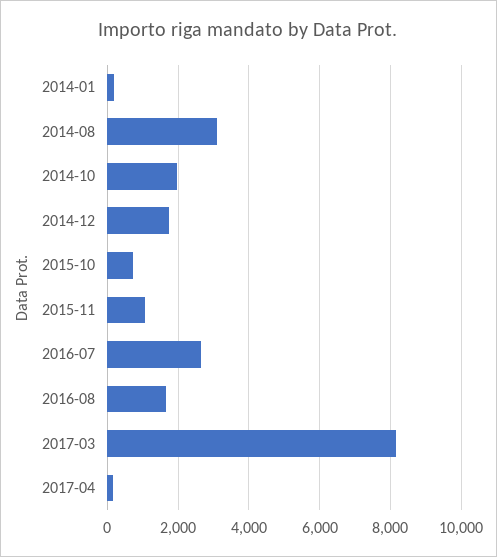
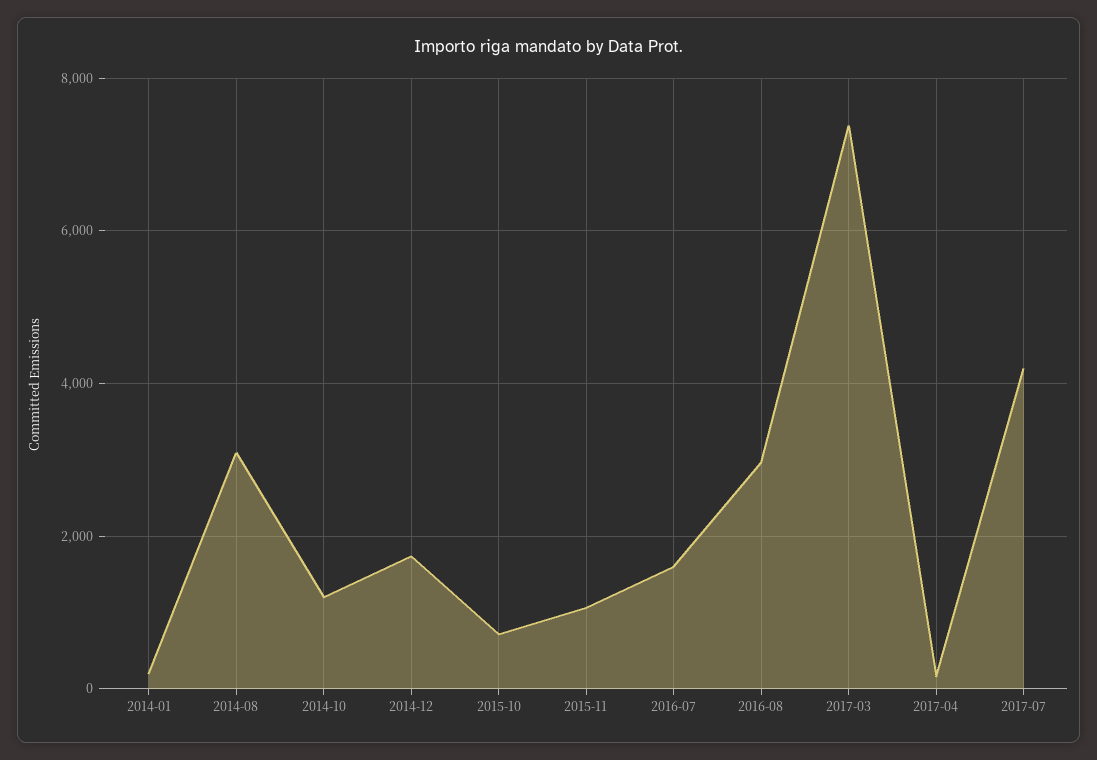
2014-10: 2000 -> 1200
2016-07: 2600 -> 1600
2016-08: 1600 -> 3000
2017-03: 8200 -> 7400
2017-07: none -> 4200

